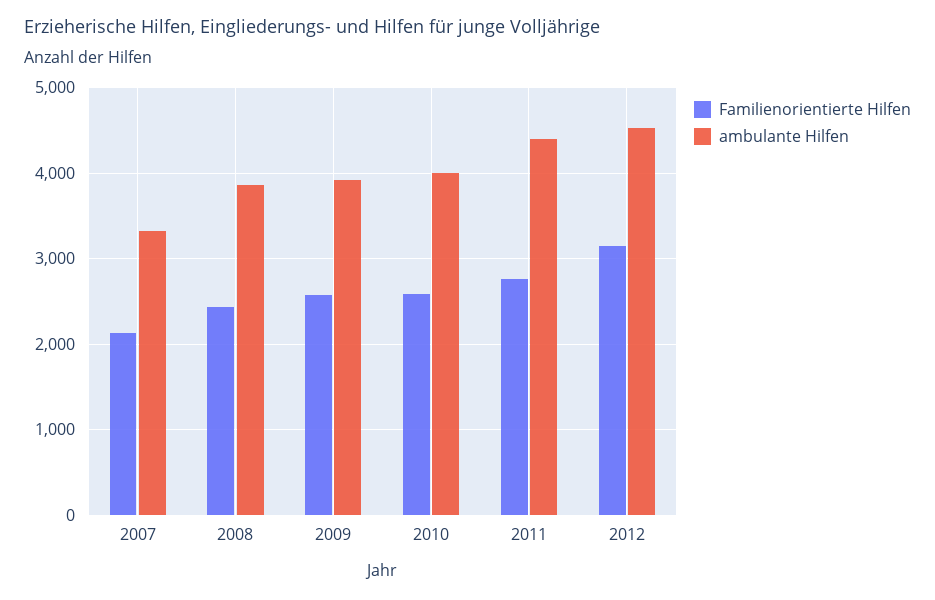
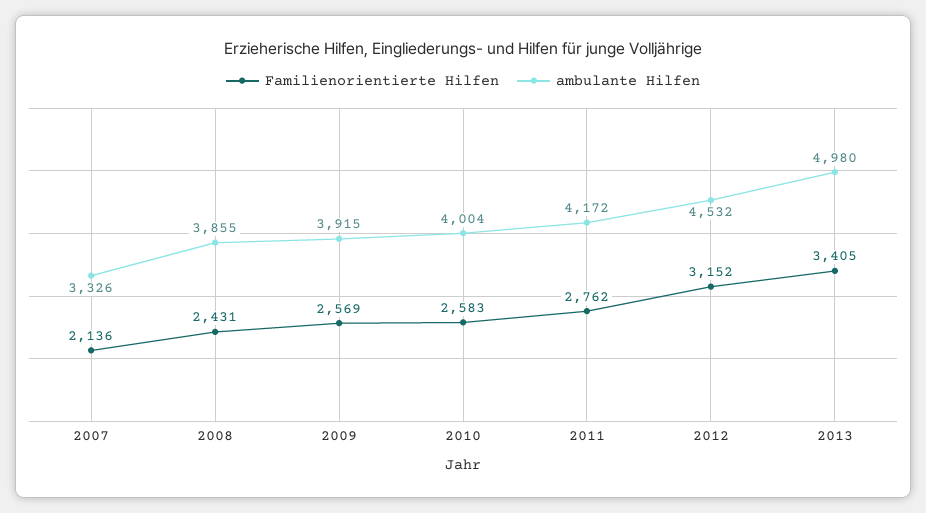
ambulante Hilfen, 2011: 4400 -> 4172
Familienorientierte Hilfen, 2013: none -> 3405
ambulante Hilfen, 2013: none -> 4980

